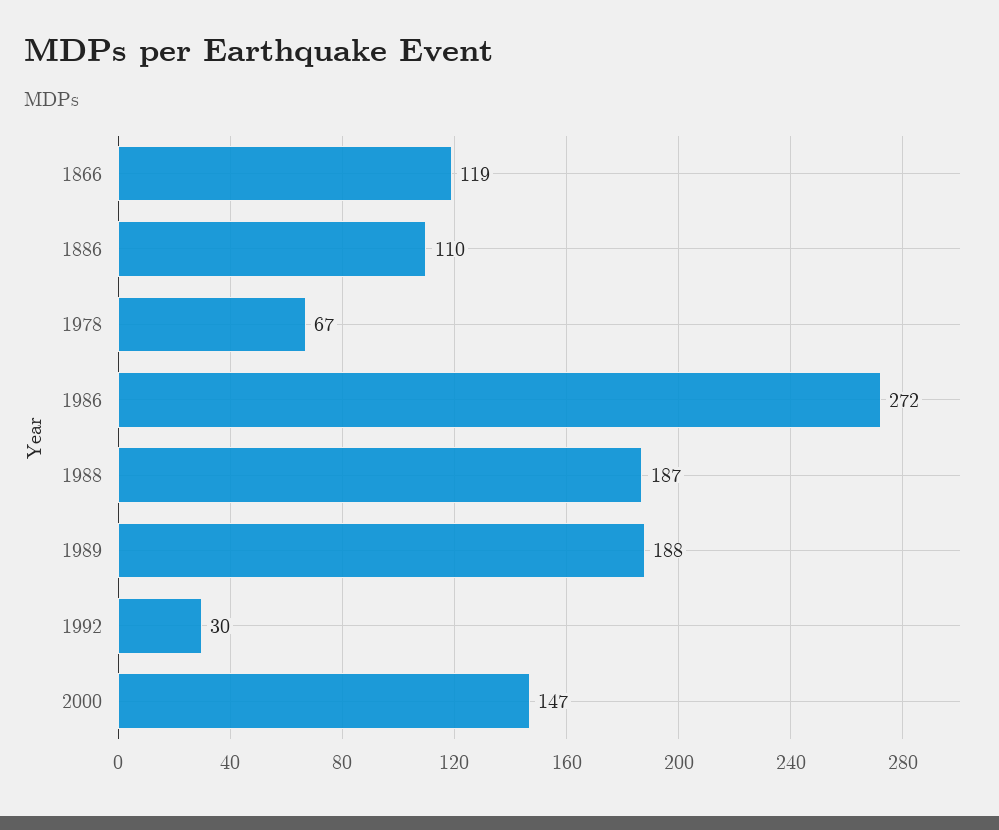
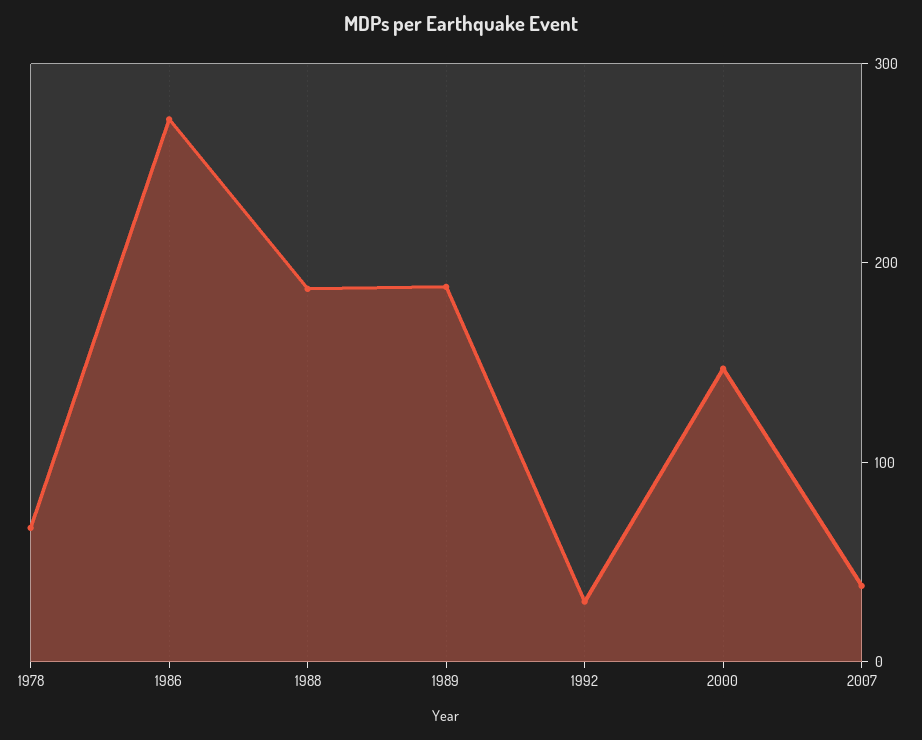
1866: 119 -> none
1886: 110 -> none
2007: none -> 40

